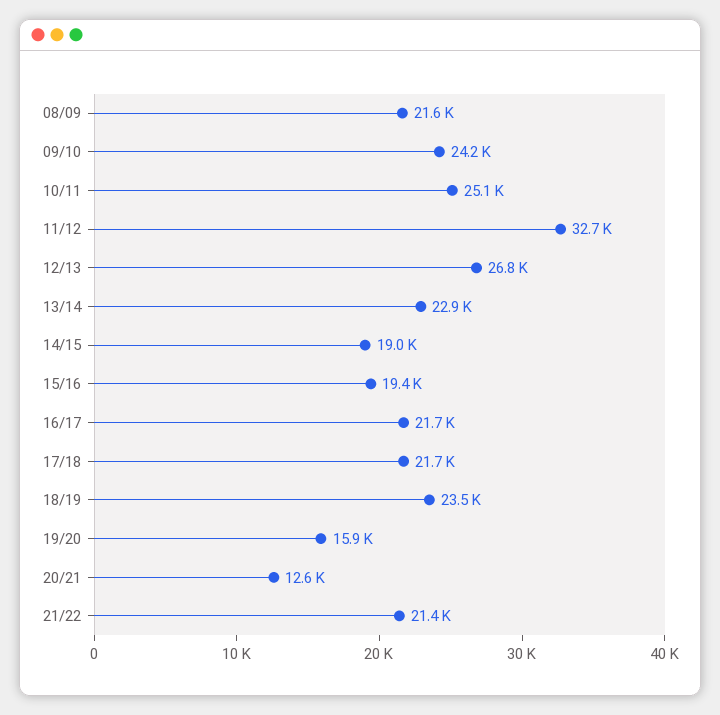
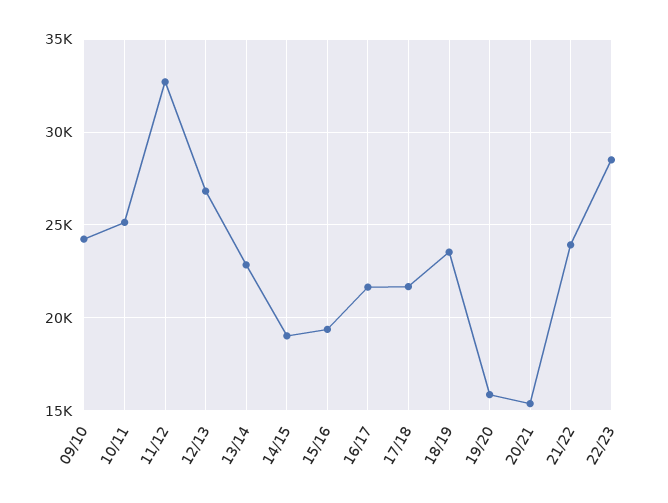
08/09: 21600 -> none
20/21: 12600 -> 15500
21/22: 21400 -> 24000
22/23: none -> 28500

